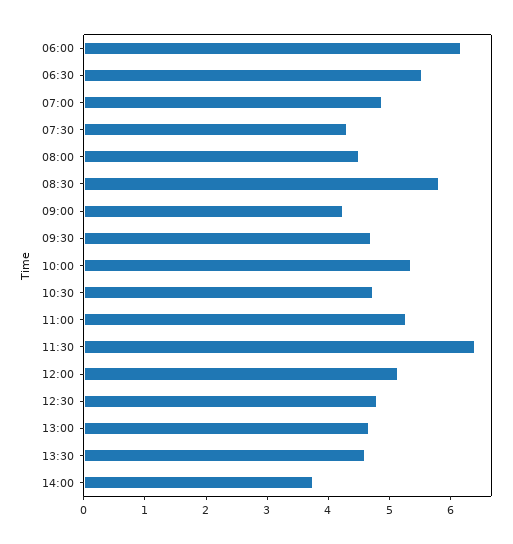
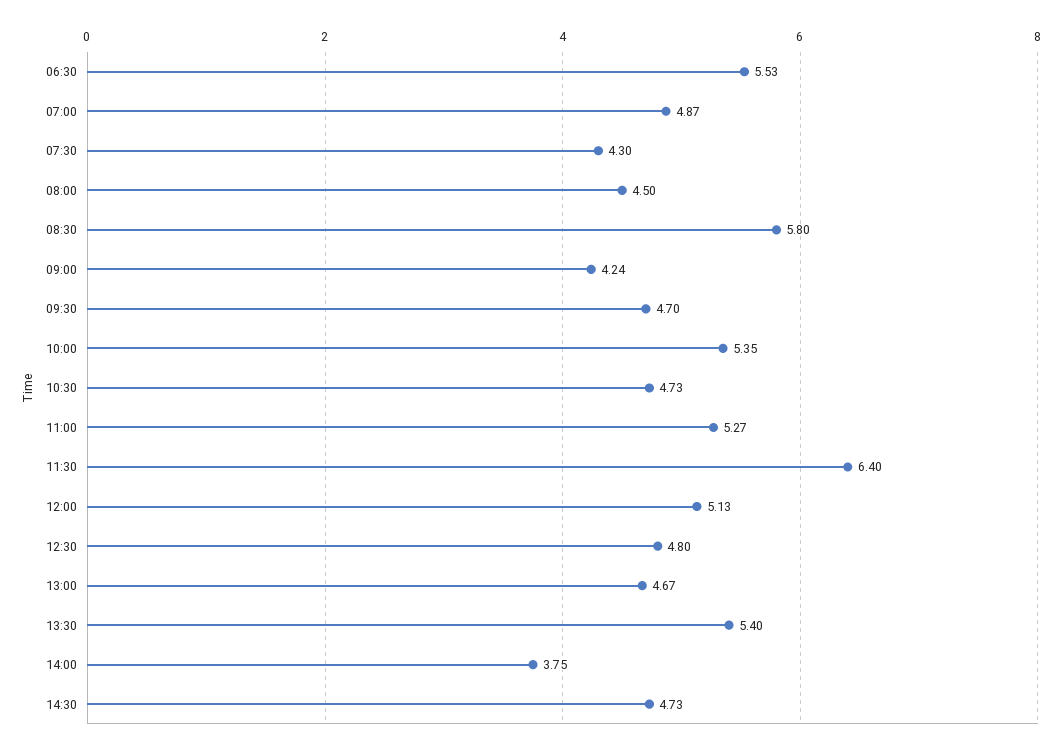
06:00: 6.2 -> none
13:30: 4.6 -> 5.4
14:30: none -> 4.73

